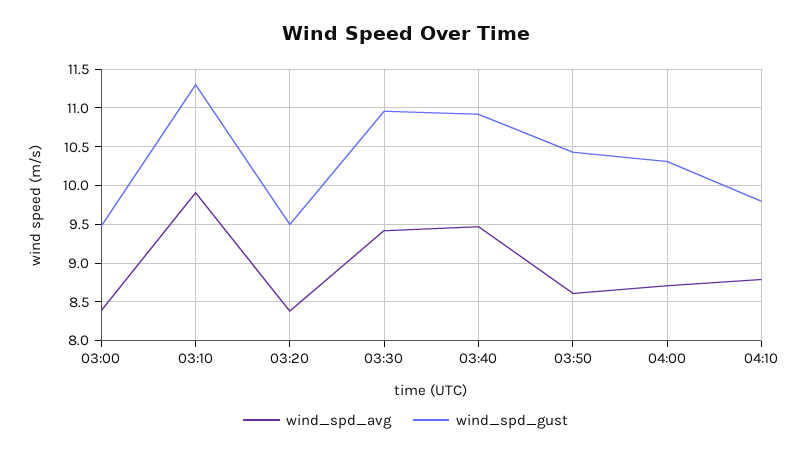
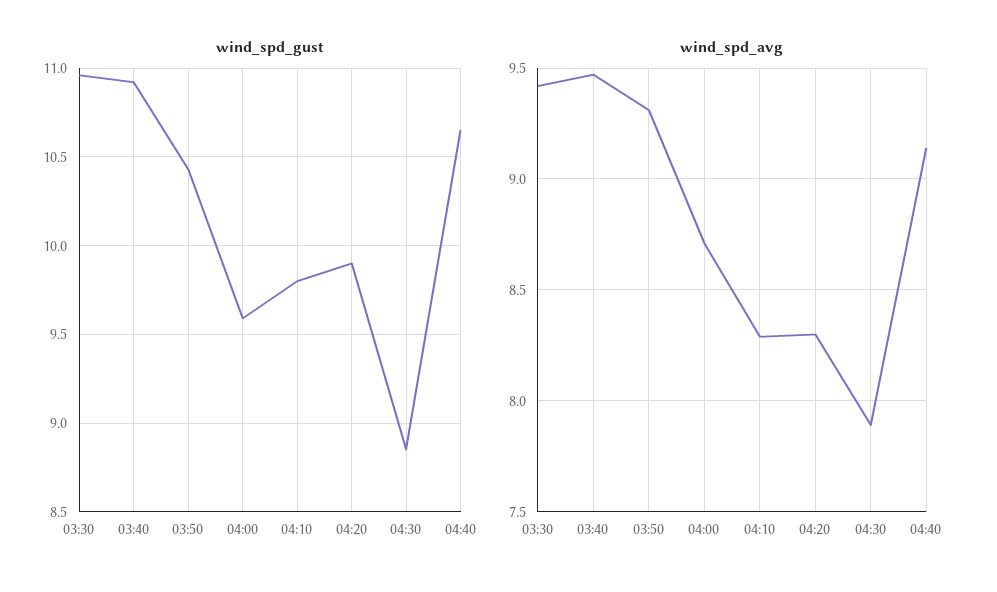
wind_spd_avg, 03:00: 8.4 -> none
wind_spd_gust, 03:00: 9.5 -> none
wind_spd_avg, 03:10: 9.9 -> none
wind_spd_gust, 03:10: 11.3 -> none
wind_spd_avg, 03:20: 8.4 -> none
wind_spd_gust, 03:20: 9.5 -> none
wind_spd_avg, 03:50: 8.6 -> 9.3
wind_spd_gust, 04:00: 10.3 -> 9.6
wind_spd_avg, 04:10: 8.8 -> 8.3
wind_spd_gust, 04:20: none -> 9.9
wind_spd_gust, 04:30: none -> 8.85
wind_spd_gust, 04:40: none -> 10.65
wind_spd_avg, 04:20: none -> 8.3
wind_spd_avg, 04:30: none -> 7.9
wind_spd_avg, 04:40: none -> 9.15

